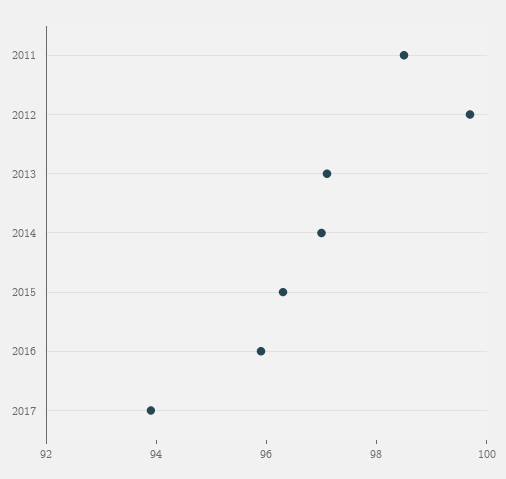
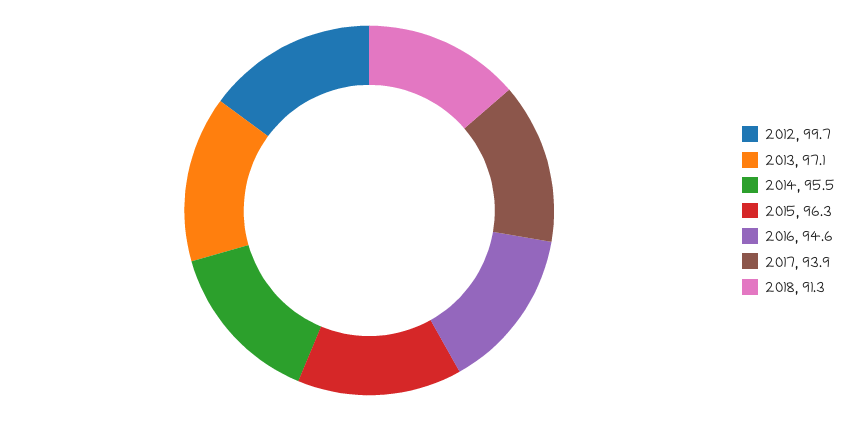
2011: 98.5 -> none
2014: 97 -> 95.5
2016: 96 -> 94.6
2018: none -> 91.3

